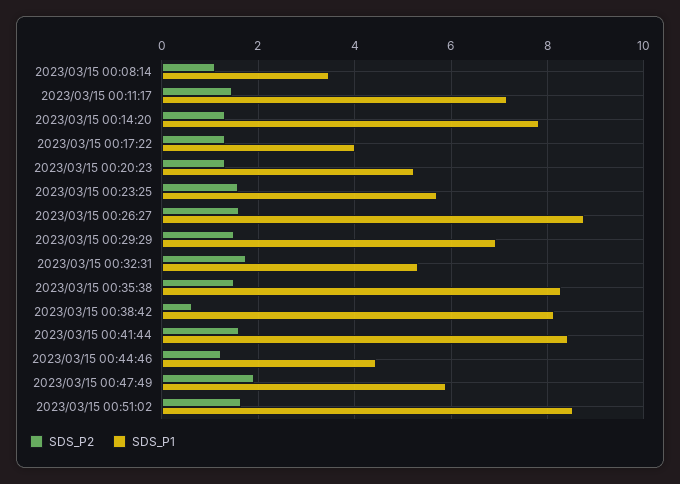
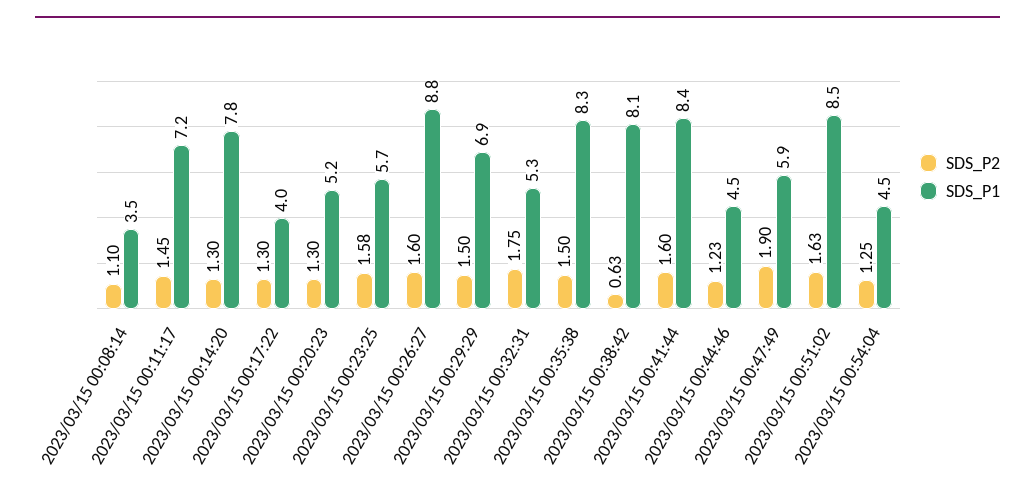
SDS_P2, 2023/03/15 00:54:04: none -> 1.25
SDS_P1, 2023/03/15 00:54:04: none -> 4.5

